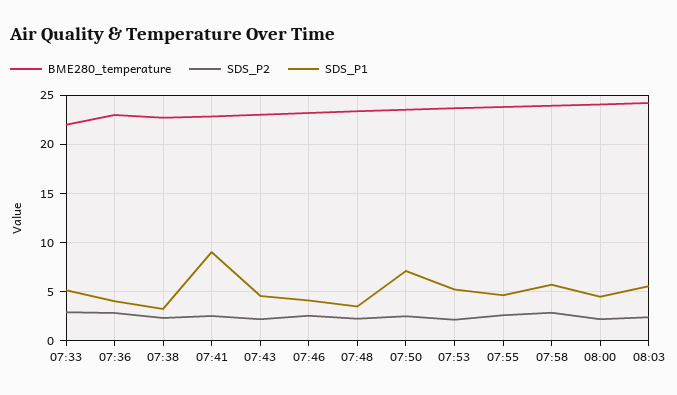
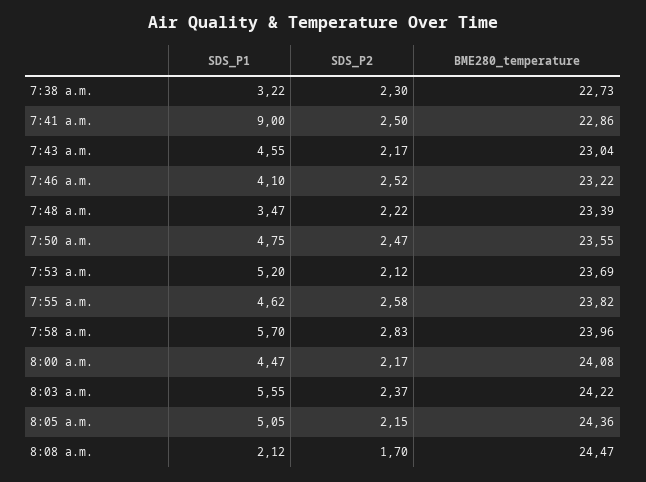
BME280_temperature, 07:33: 22 -> none
SDS_P2, 07:33: 3 -> none
SDS_P1, 07:33: 5 -> none
BME280_temperature, 07:36: 23 -> none
SDS_P2, 07:36: 3 -> none
SDS_P1, 07:36: 4 -> none
SDS_P1, 07:50: 7 -> 4.75
SDS_P1, 8:05 a.m.: none -> 5.05
SDS_P2, 8:05 a.m.: none -> 2.15
BME280_temperature, 8:05 a.m.: none -> 24.36
SDS_P1, 8:08 a.m.: none -> 2.12
SDS_P2, 8:08 a.m.: none -> 1.7
BME280_temperature, 8:08 a.m.: none -> 24.47

